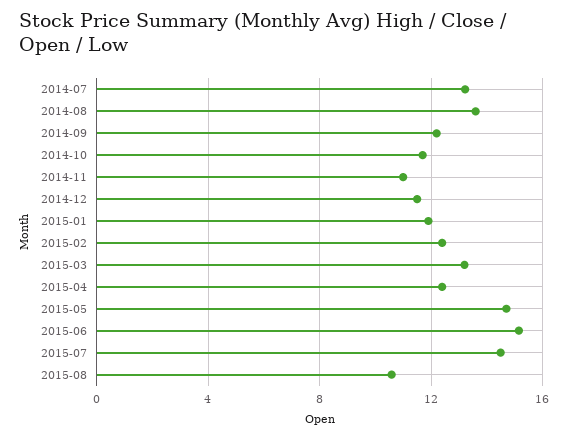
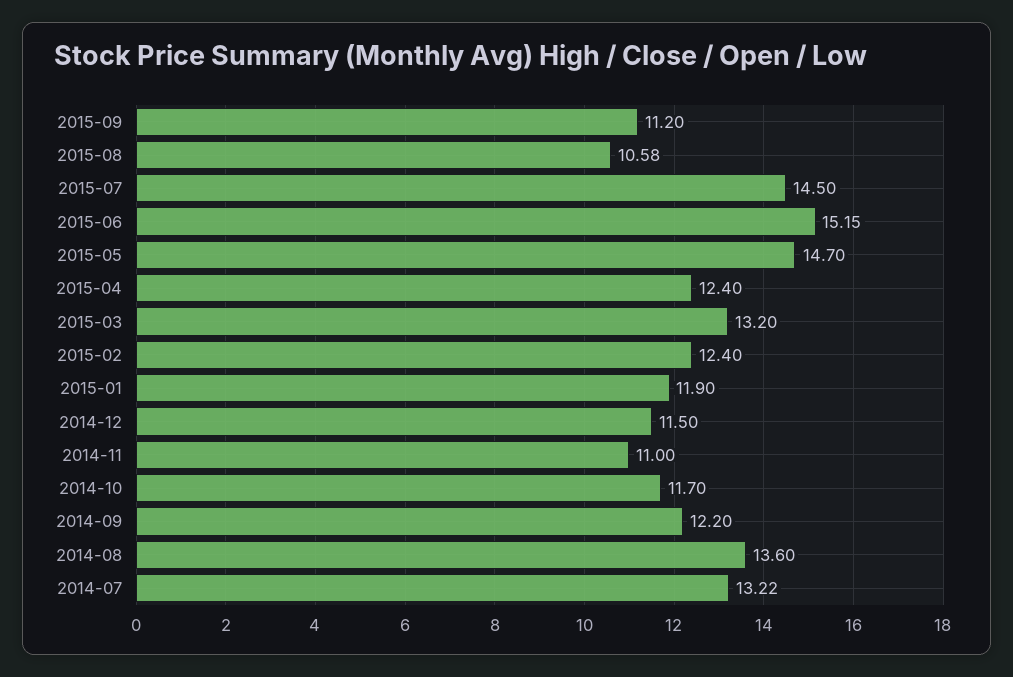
2015-09: none -> 11.2

